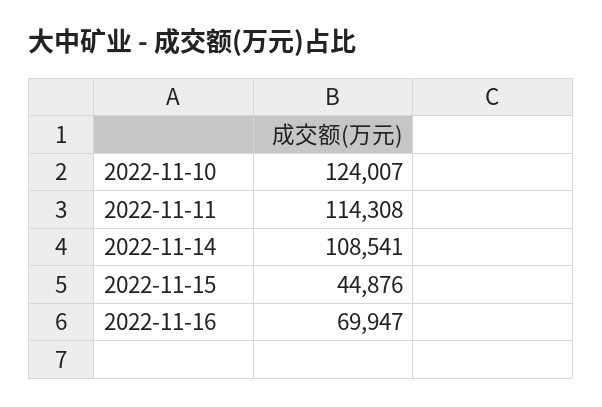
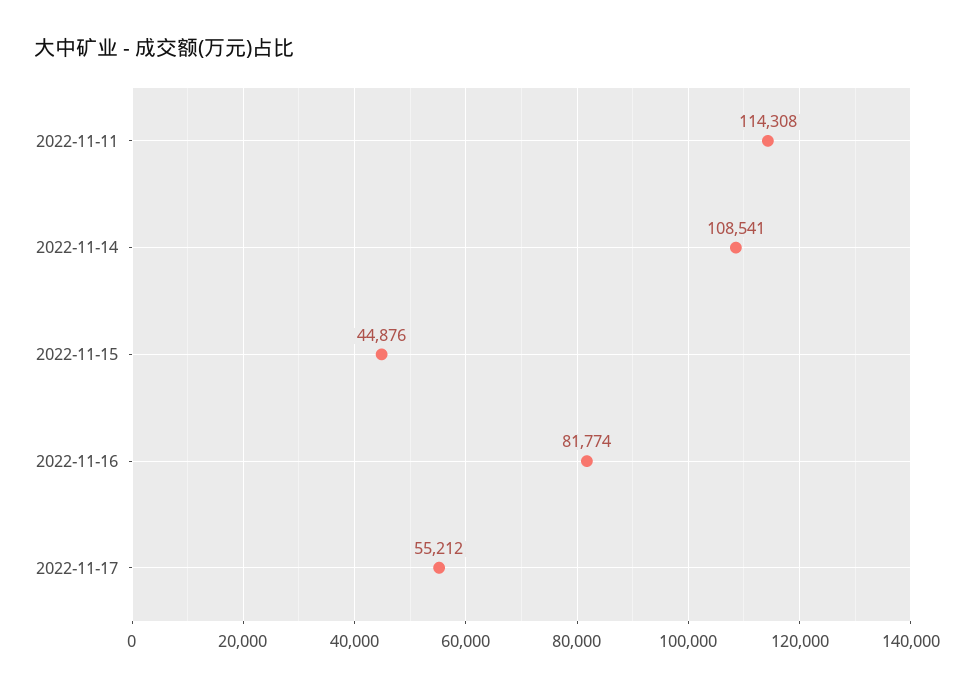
2022-11-10: 124007 -> none
2022-11-16: 69947 -> 81774
2022-11-17: none -> 55212

